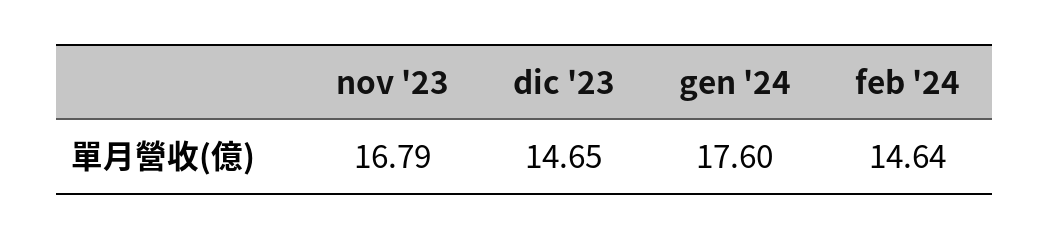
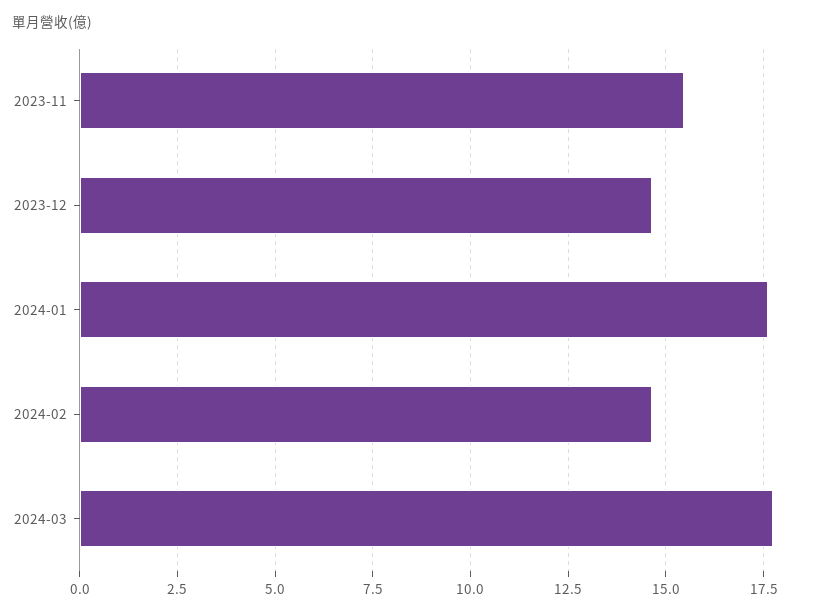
nov '23: 16.79 -> 15.5
2024-03: none -> 17.75

